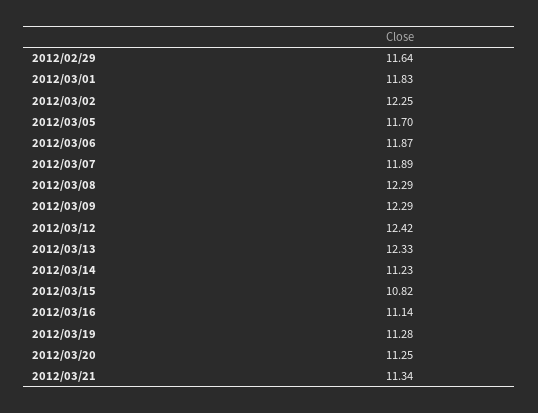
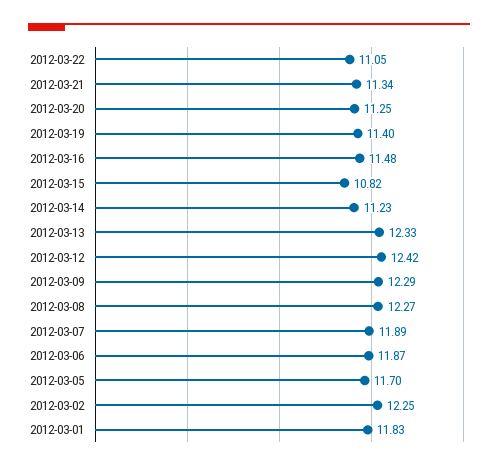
2012/02/29: 11.64 -> none
2012/03/08: 12.29 -> 12.27
2012/03/16: 11.14 -> 11.48
2012/03/19: 11.28 -> 11.4
2012-03-22: none -> 11.05

